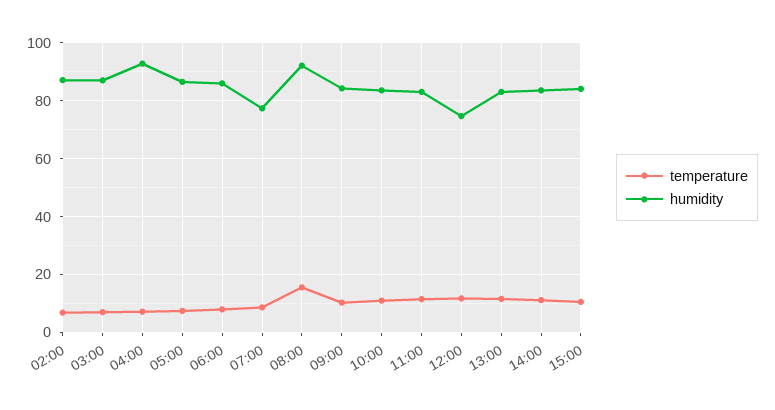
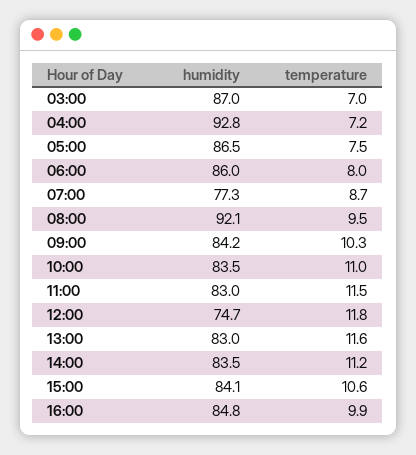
temperature, 02:00: 7.5 -> none
humidity, 02:00: 87.5 -> none
temperature, 08:00: 15 -> 9.5
humidity, 16:00: none -> 84.8
temperature, 16:00: none -> 9.9

